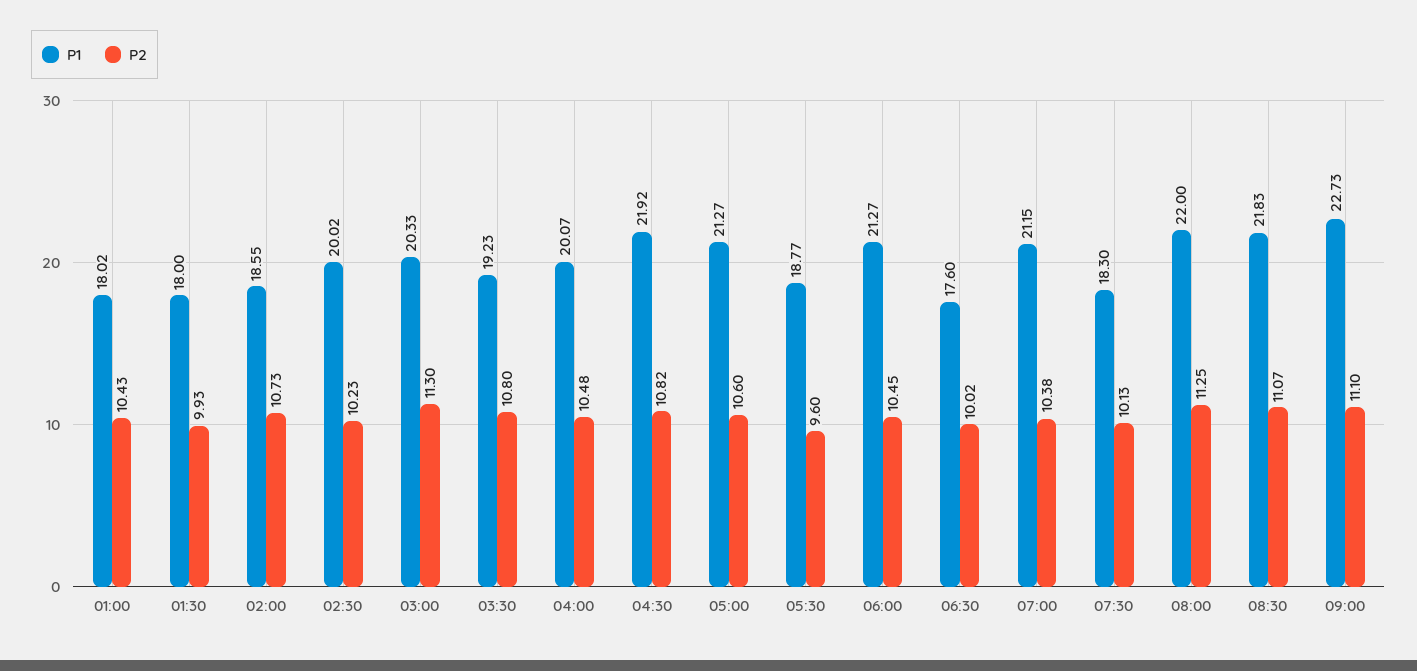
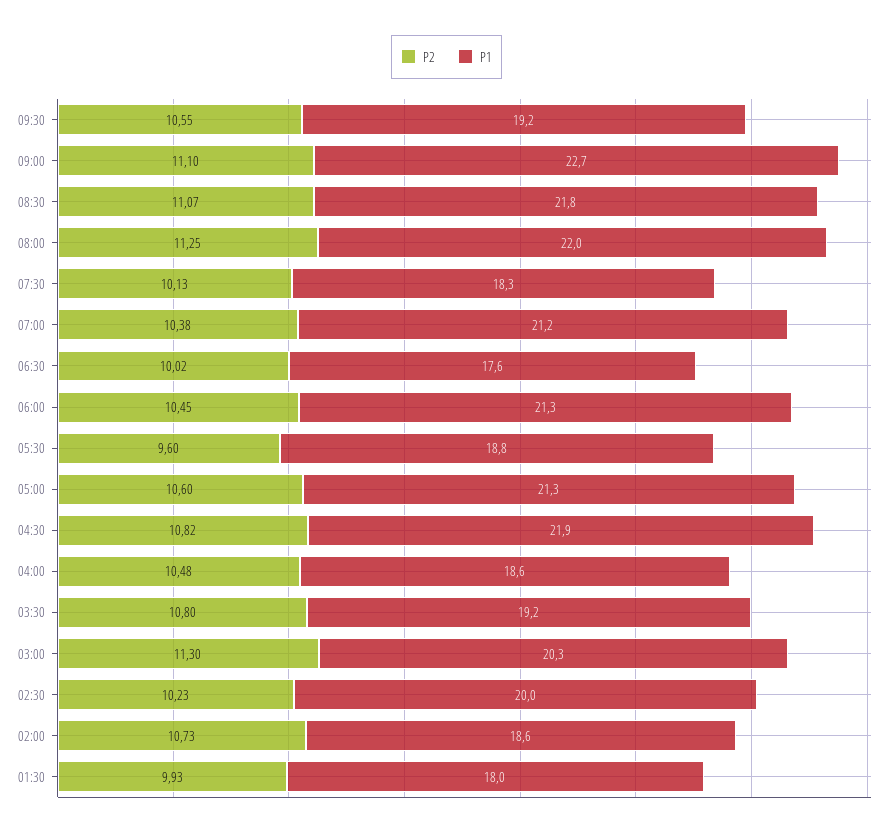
P1, 01:00: 18.02 -> none
P2, 01:00: 10.43 -> none
P1, 04:00: 20.07 -> 18.6
P2, 09:30: none -> 10.55
P1, 09:30: none -> 19.2

